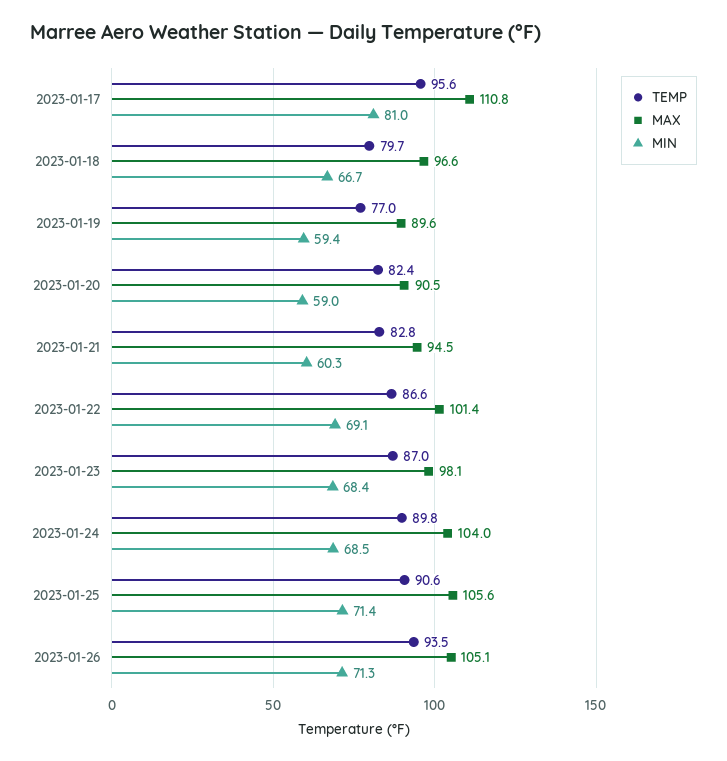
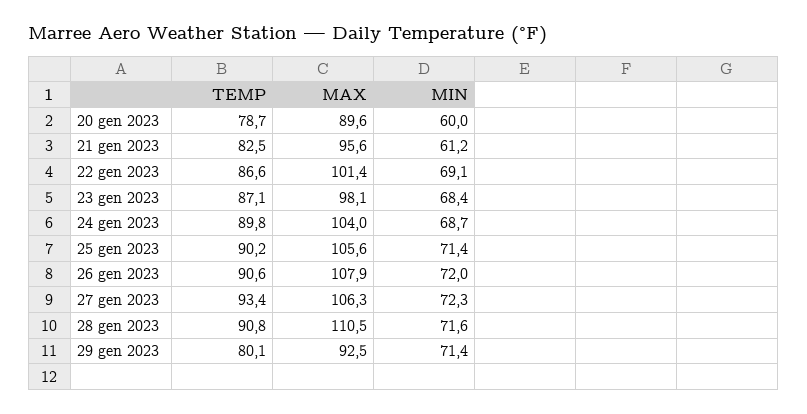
TEMP, 2023-01-17: 95.6 -> none
MAX, 2023-01-17: 110.8 -> none
MIN, 2023-01-17: 81 -> none
TEMP, 2023-01-18: 79.7 -> none
MAX, 2023-01-18: 96.6 -> none
MIN, 2023-01-18: 66.7 -> none
TEMP, 2023-01-19: 77 -> none
MAX, 2023-01-19: 89.6 -> none
MIN, 2023-01-19: 59.4 -> none
TEMP, 2023-01-20: 82.4 -> 78.7
MAX, 2023-01-20: 90.5 -> 89.6
MIN, 2023-01-20: 59 -> 60
TEMP, 2023-01-21: 82.8 -> 82.5
MAX, 2023-01-21: 94.5 -> 95.6
MIN, 2023-01-21: 60.3 -> 61.2
TEMP, 2023-01-23: 87 -> 87.1
MIN, 2023-01-24: 68.5 -> 68.7
TEMP, 2023-01-25: 90.6 -> 90.2
TEMP, 2023-01-26: 93.5 -> 90.6
MAX, 2023-01-26: 105.1 -> 107.9
MIN, 2023-01-26: 71.3 -> 72
TEMP, 27 gen 2023: none -> 93.4
MAX, 27 gen 2023: none -> 106.3
MIN, 27 gen 2023: none -> 72.3
TEMP, 28 gen 2023: none -> 90.8
MAX, 28 gen 2023: none -> 110.5
MIN, 28 gen 2023: none -> 71.6
TEMP, 29 gen 2023: none -> 80.1
MAX, 29 gen 2023: none -> 92.5
MIN, 29 gen 2023: none -> 71.4

